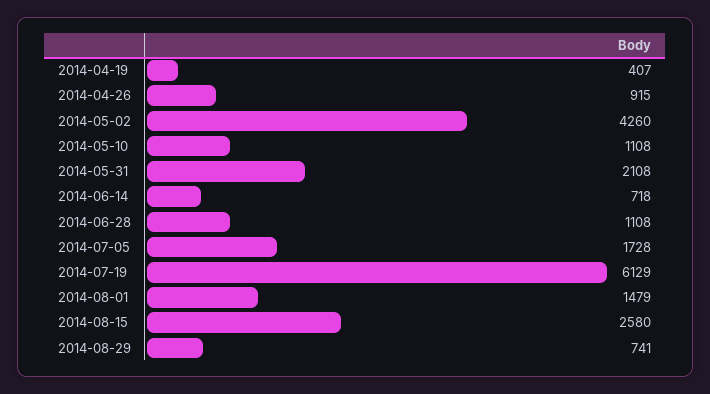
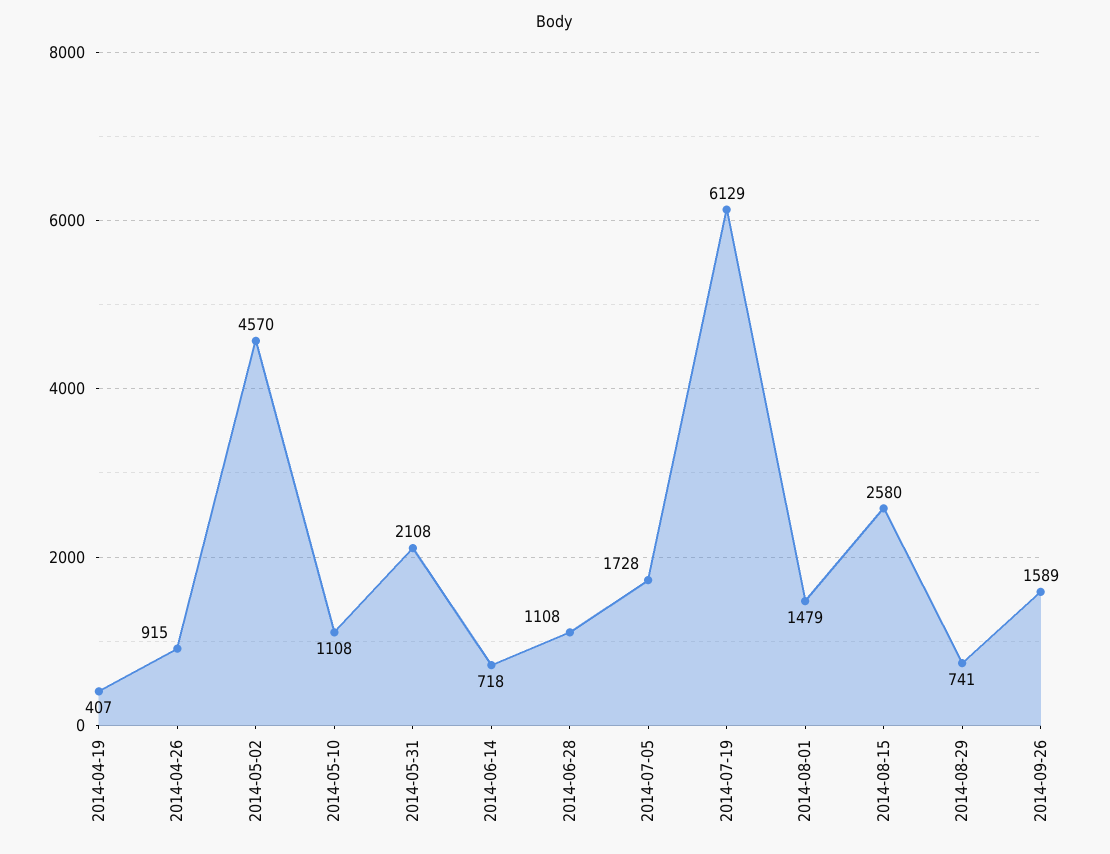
2014-05-02: 4260 -> 4570
2014-09-26: none -> 1589

